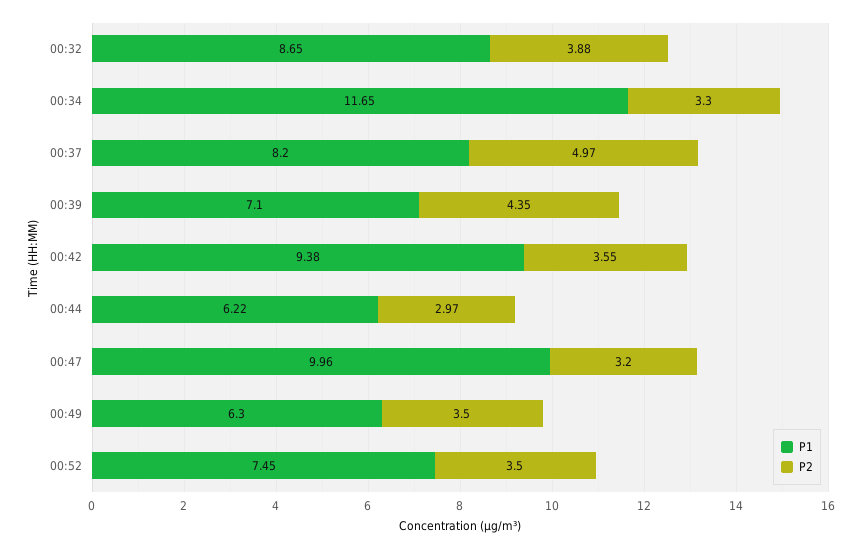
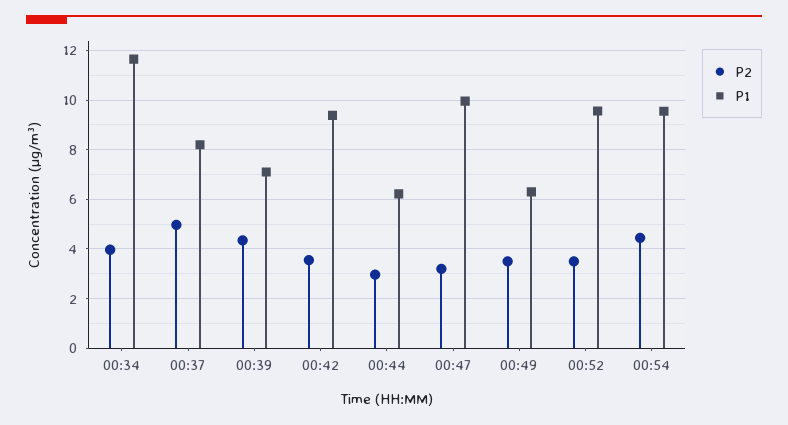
P1, 00:32: 8.65 -> none
P2, 00:32: 3.88 -> none
P2, 00:34: 3.3 -> 4
P1, 00:52: 7.45 -> 9.5
P2, 00:54: none -> 4.5
P1, 00:54: none -> 9.5

